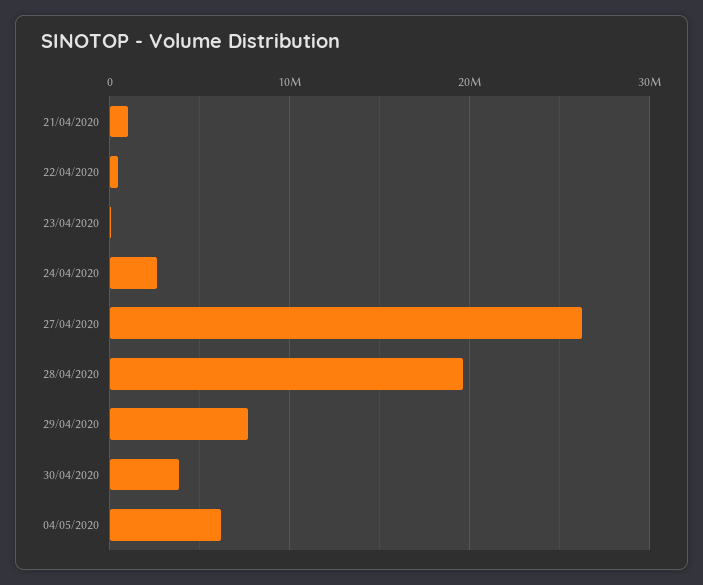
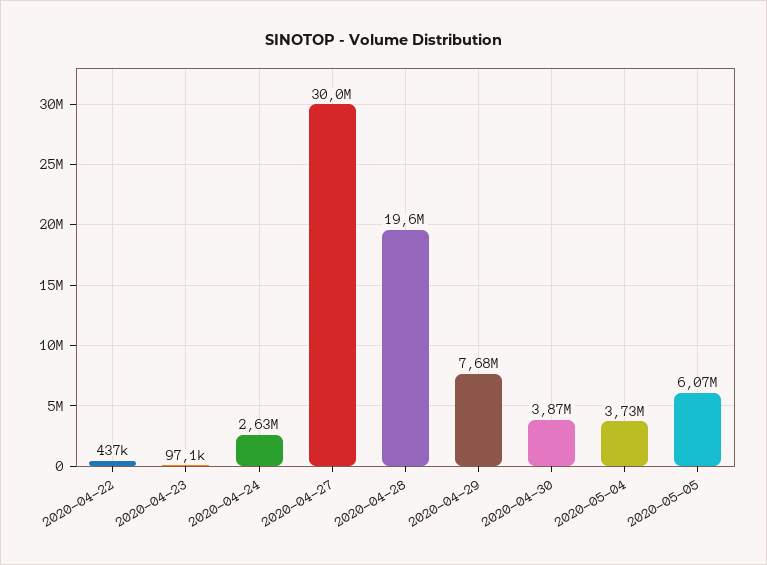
21/04/2020: 1000000 -> none
27/04/2020: 26000000 -> 30000000
04/05/2020: 6000000 -> 3730000
2020-05-05: none -> 6070000

